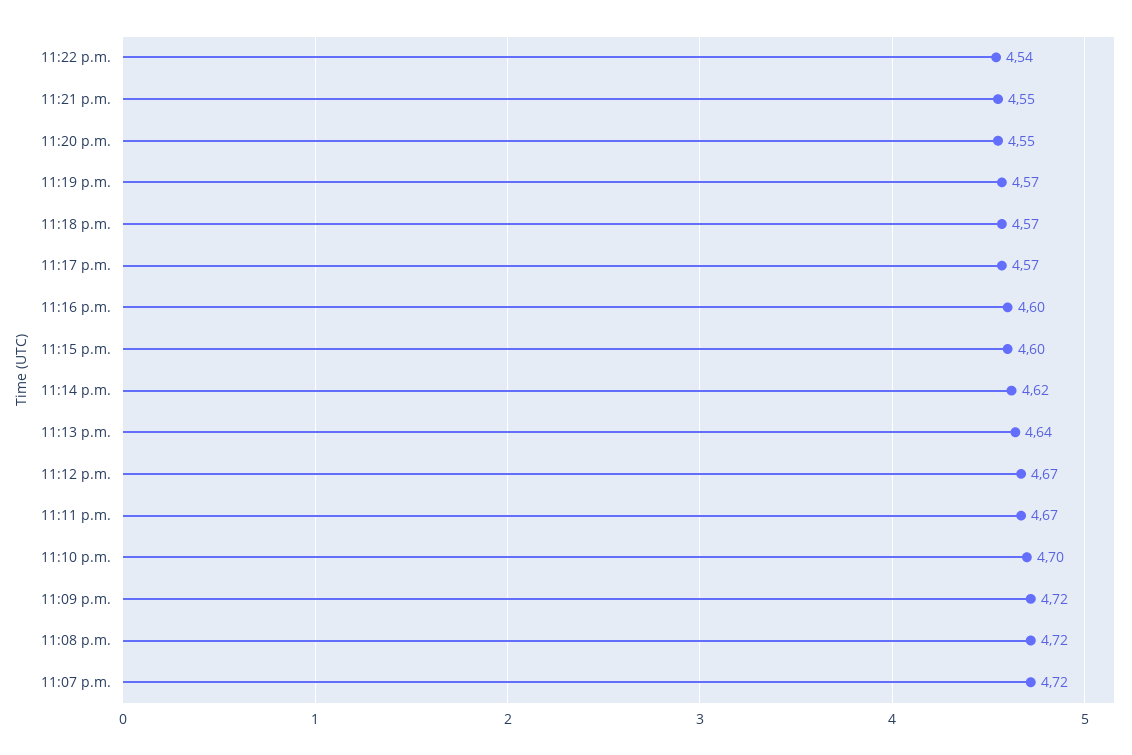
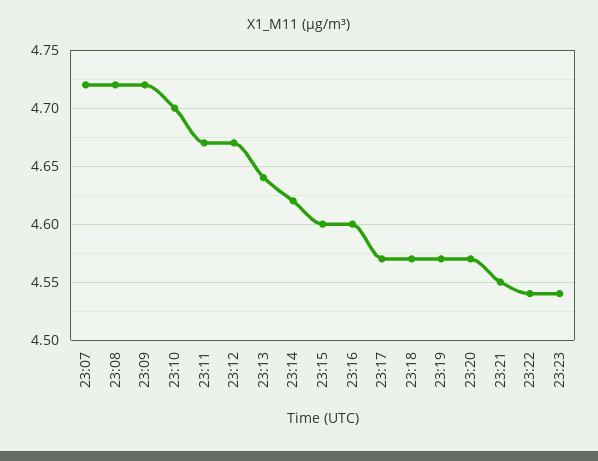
11:20 p.m.: 4.55 -> 4.57
23:23: none -> 4.54

